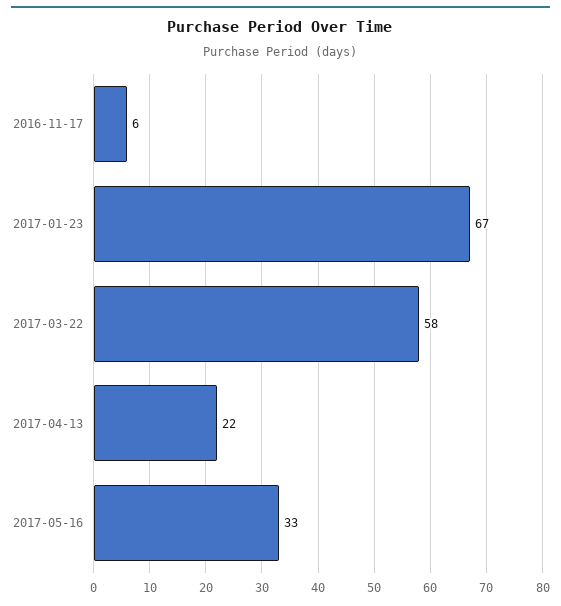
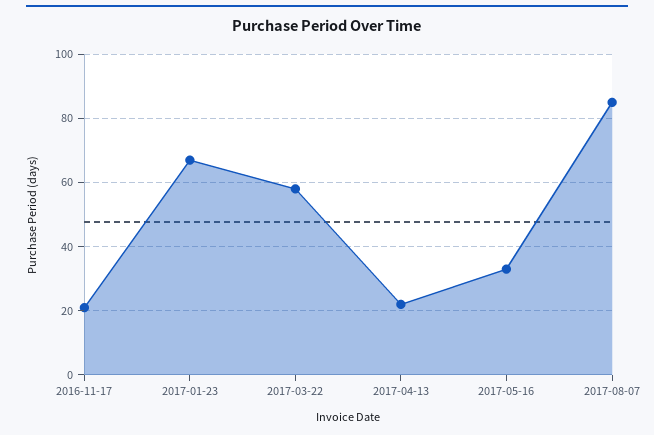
2016-11-17: 6 -> 20
2017-08-07: none -> 85

